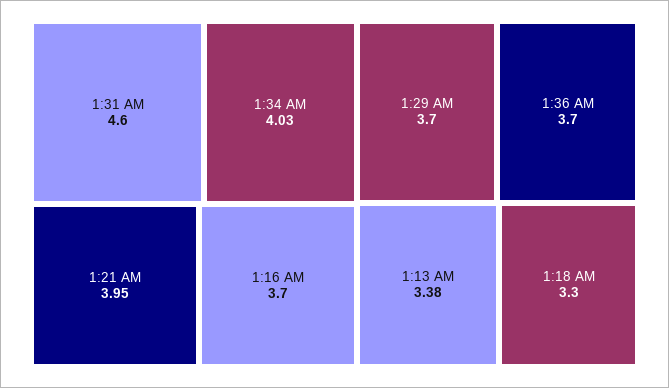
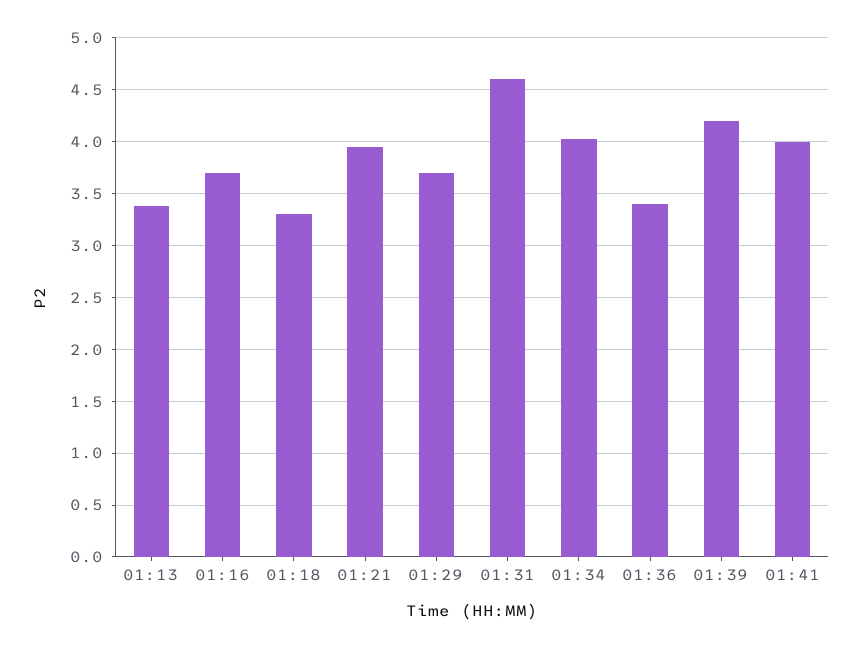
1:36 AM: 3.7 -> 3.4
01:39: none -> 4.2
01:41: none -> 4

